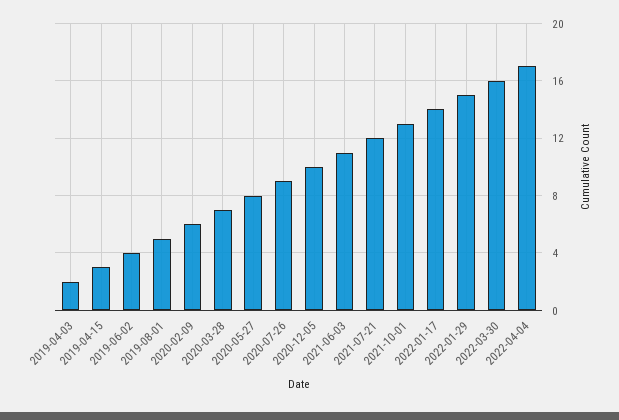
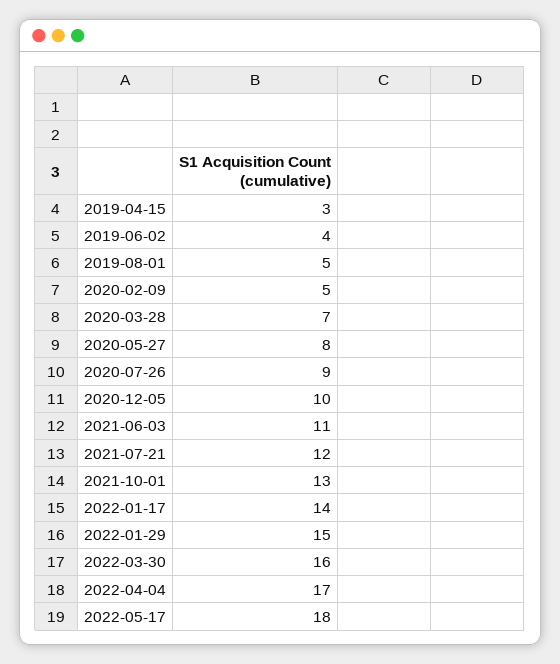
2019-04-03: 2 -> none
2020-02-09: 6 -> 5
2022-05-17: none -> 18

